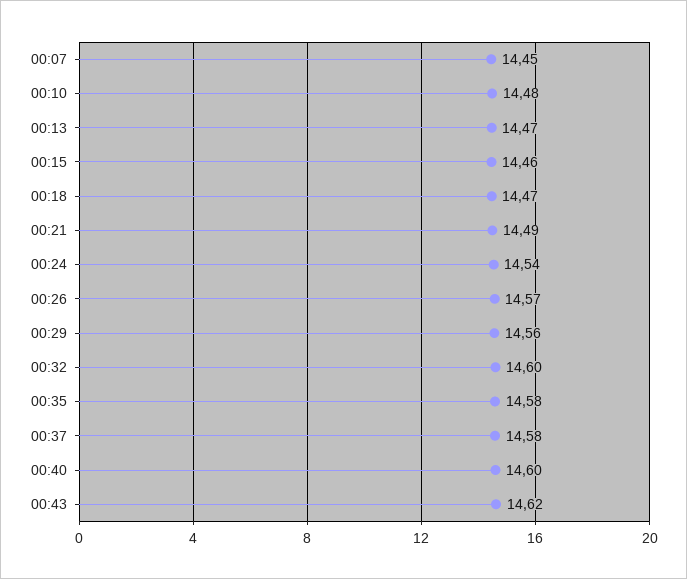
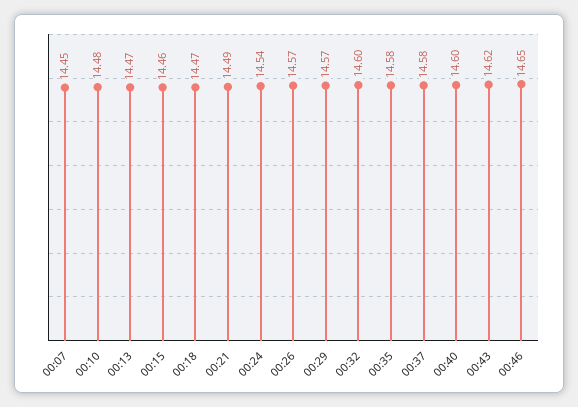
00:29: 14.56 -> 14.57
00:46: none -> 14.65

